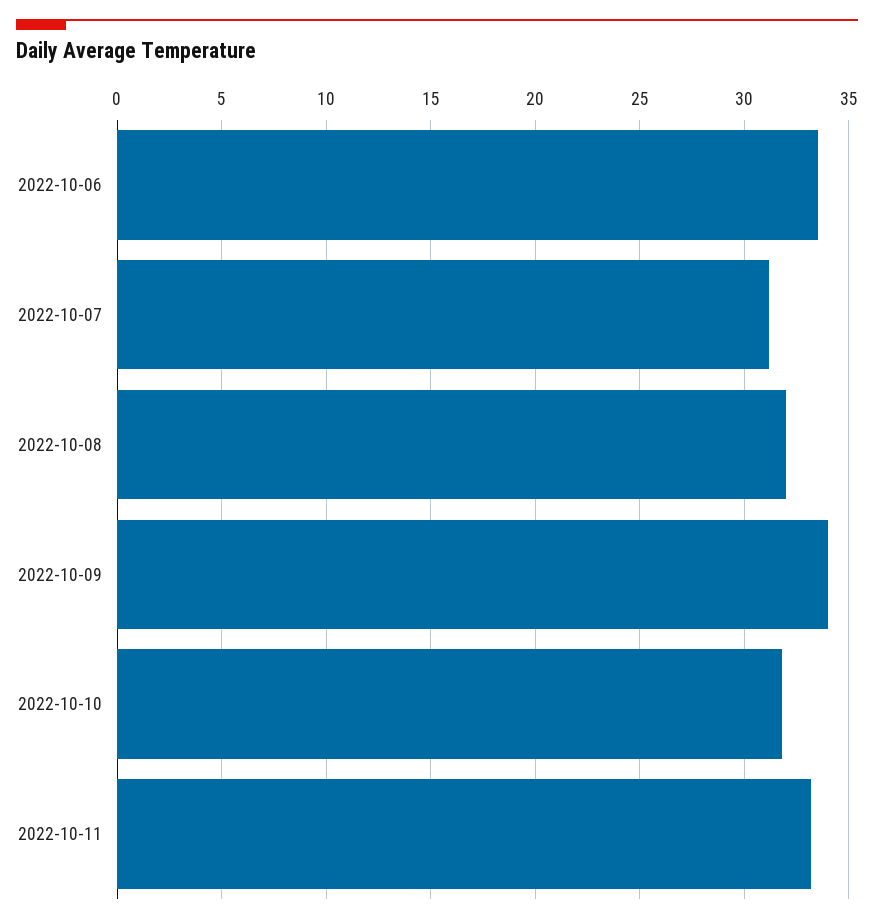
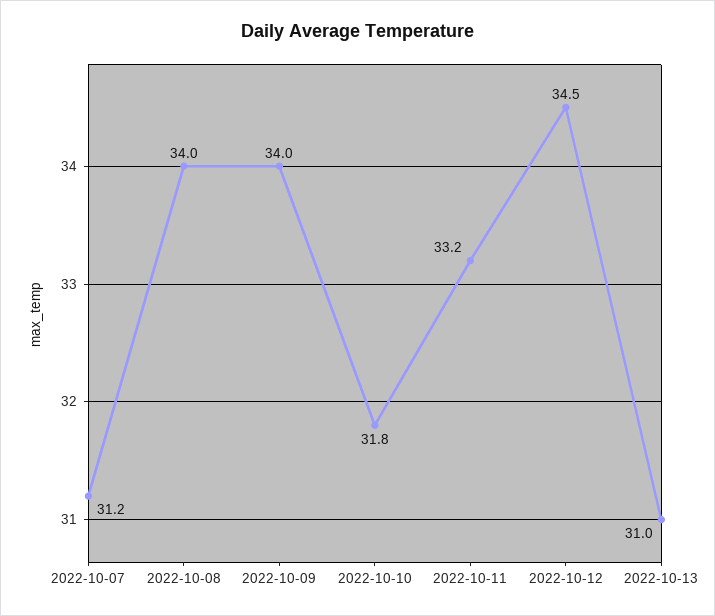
2022-10-06: 33.5 -> none
2022-10-08: 32 -> 34
2022-10-12: none -> 34.5
2022-10-13: none -> 31

